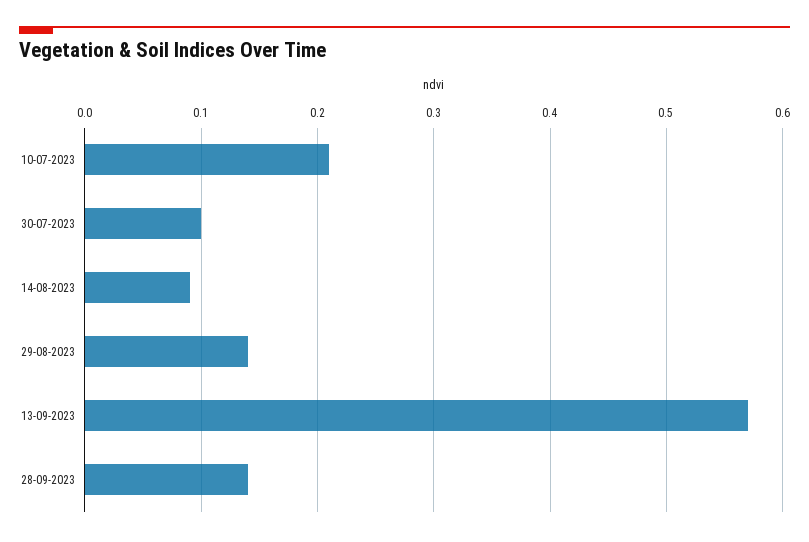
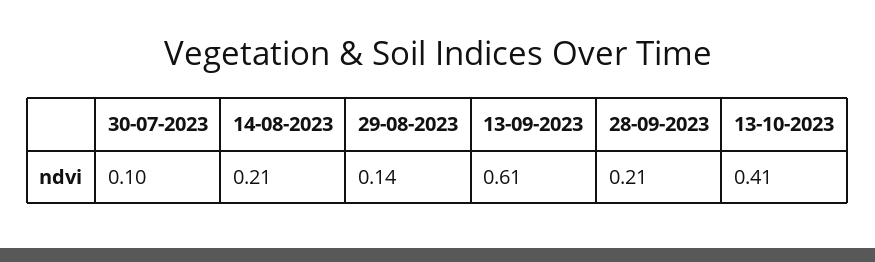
10-07-2023: 0.21 -> none
14-08-2023: 0.09 -> 0.21
13-09-2023: 0.57 -> 0.61
28-09-2023: 0.14 -> 0.21
13-10-2023: none -> 0.41

